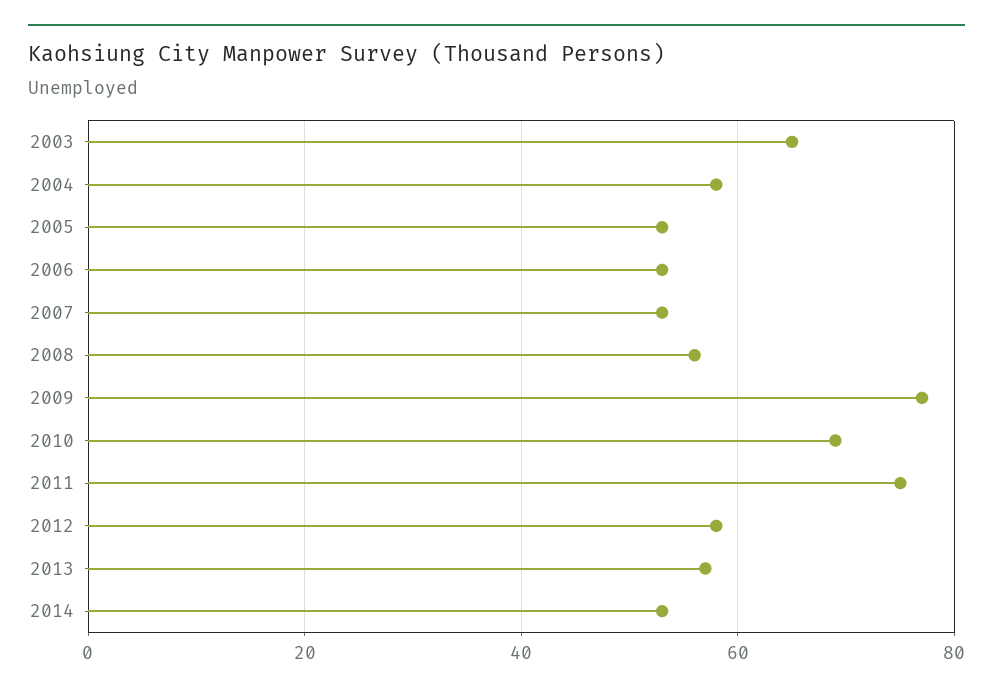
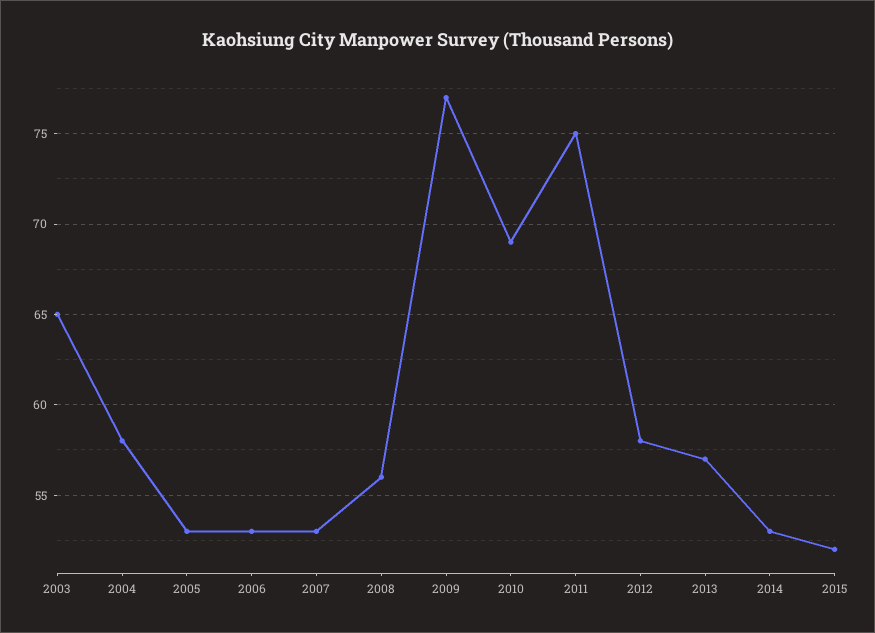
2015: none -> 52

